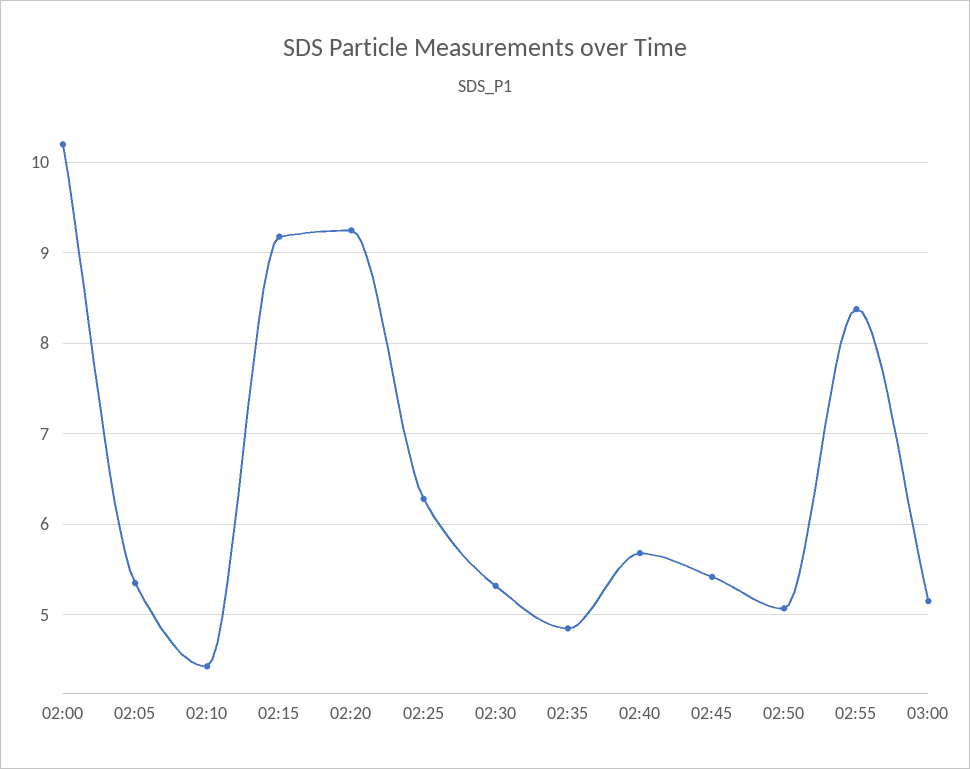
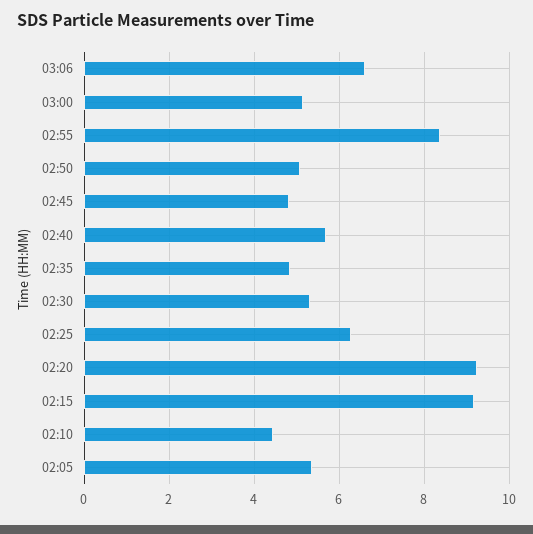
02:00: 10.2 -> none
02:45: 5.4 -> 4.8
03:06: none -> 6.6

